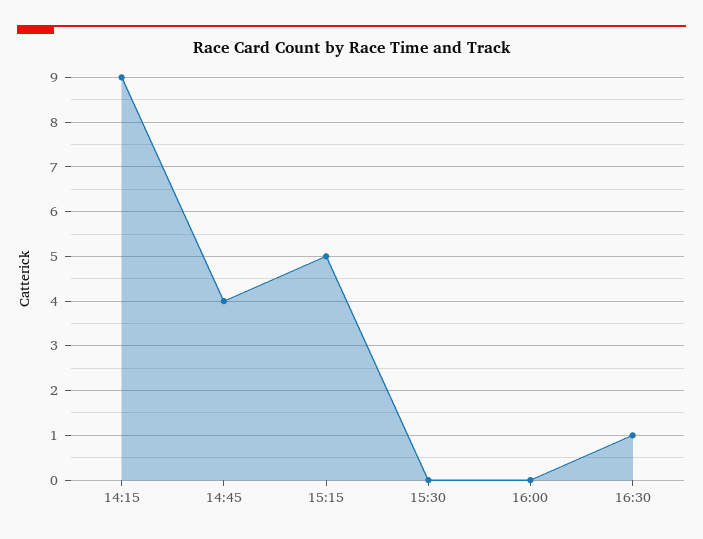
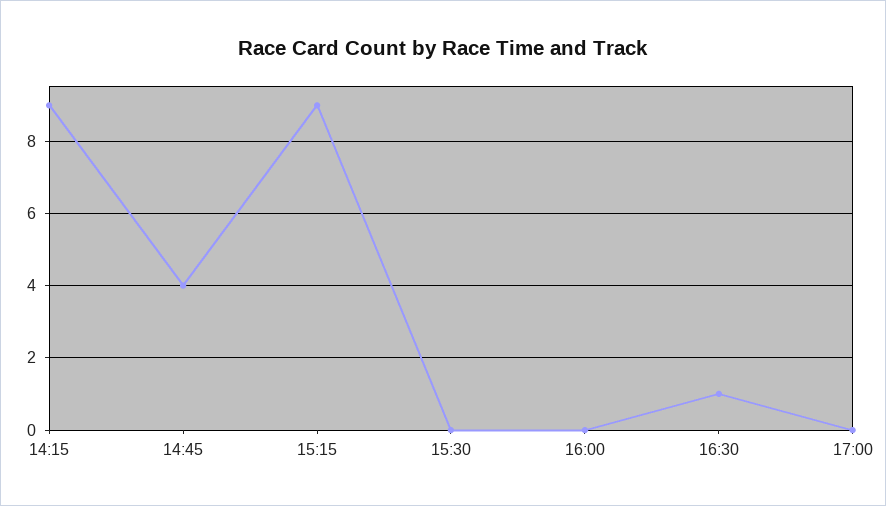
15:15: 5 -> 9
17:00: none -> 0

